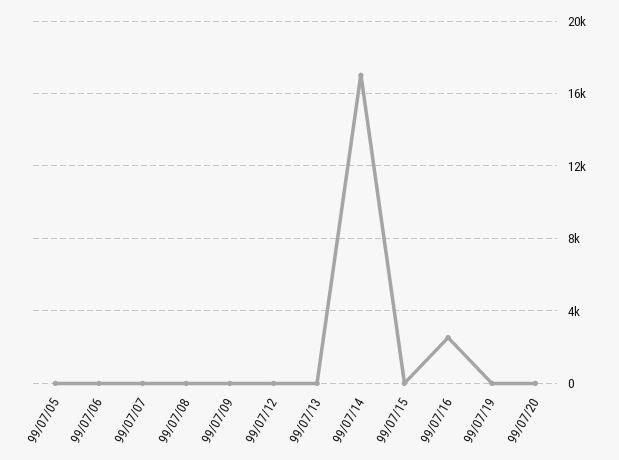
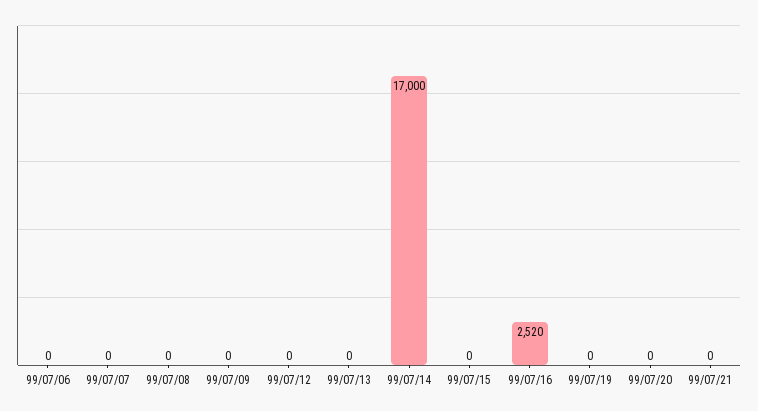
99/07/05: 0 -> none
99/07/21: none -> 0

